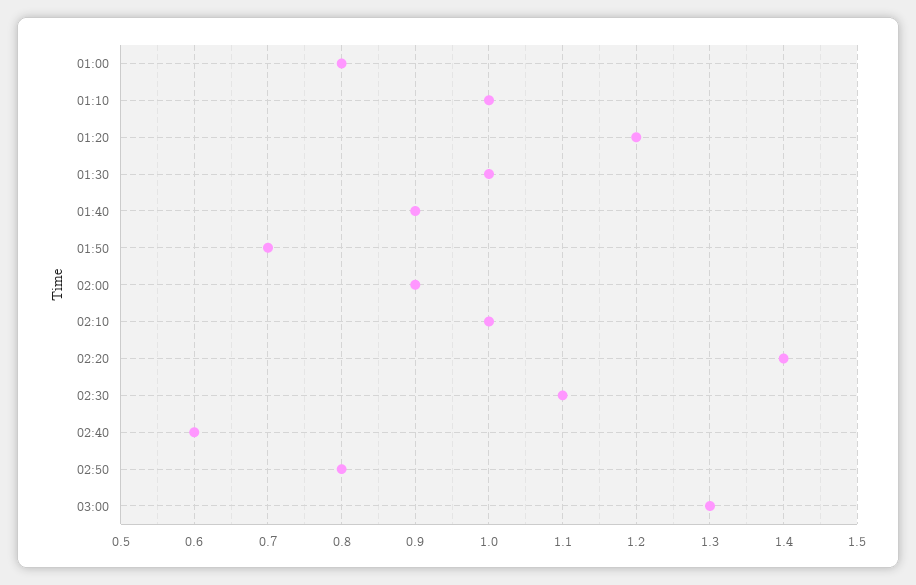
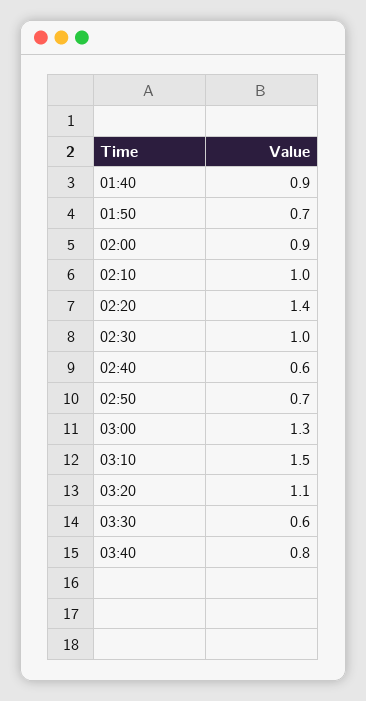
01:00: 0.8 -> none
01:10: 1 -> none
01:20: 1.2 -> none
01:30: 1 -> none
02:30: 1.1 -> 1
02:50: 0.8 -> 0.7
03:10: none -> 1.5
03:20: none -> 1.1
03:30: none -> 0.6
03:40: none -> 0.8

